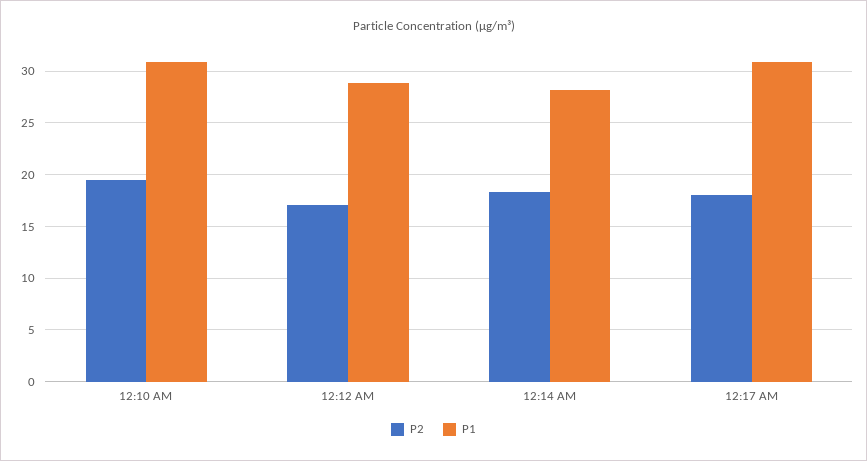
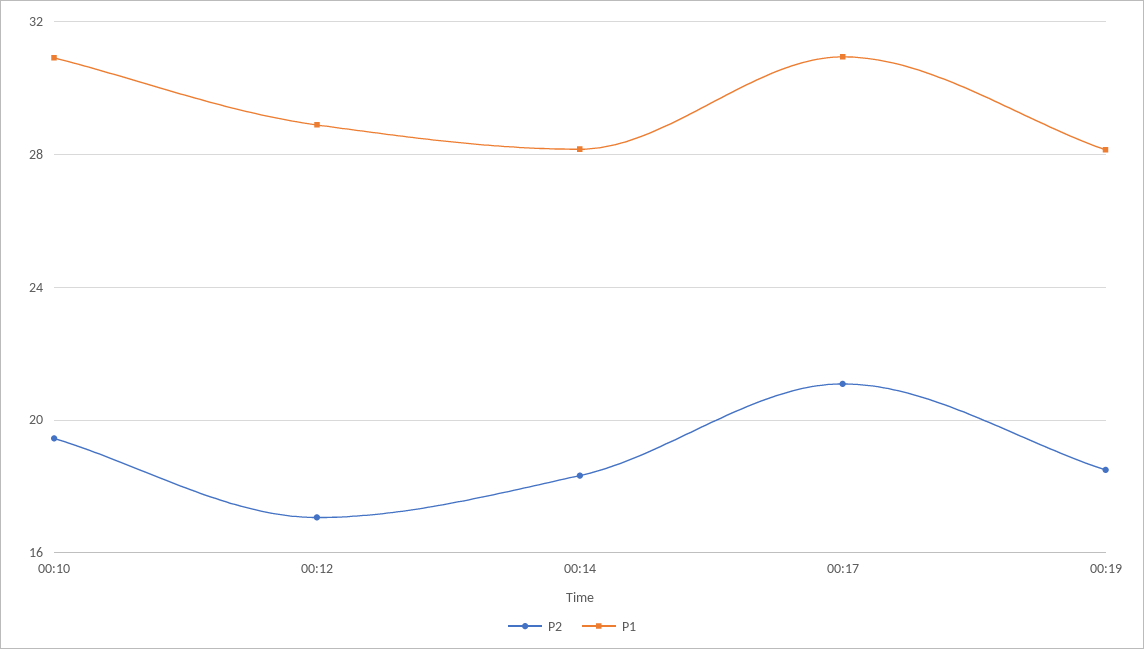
P2, 12:17 AM: 18 -> 21
P2, 00:19: none -> 18.5
P1, 00:19: none -> 28

